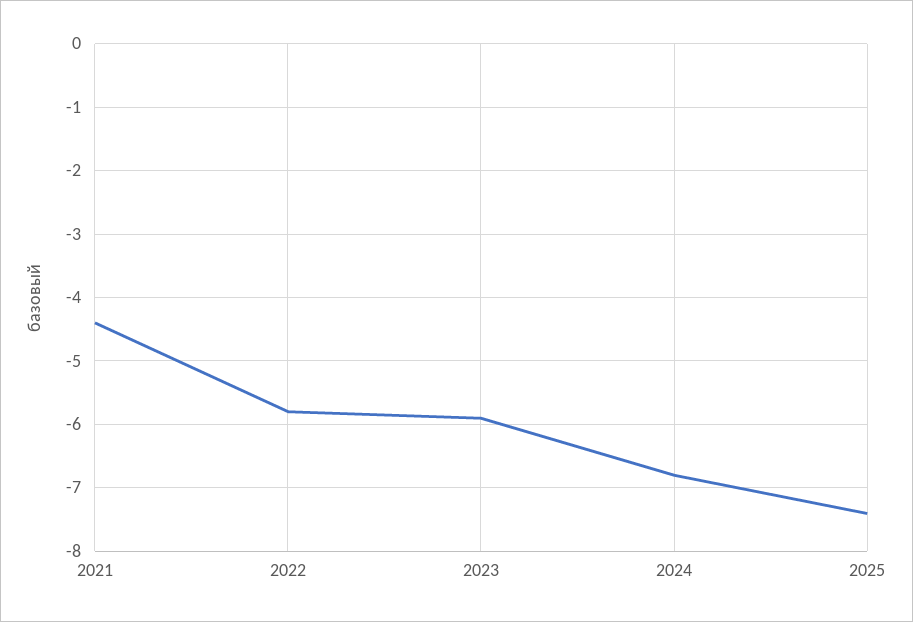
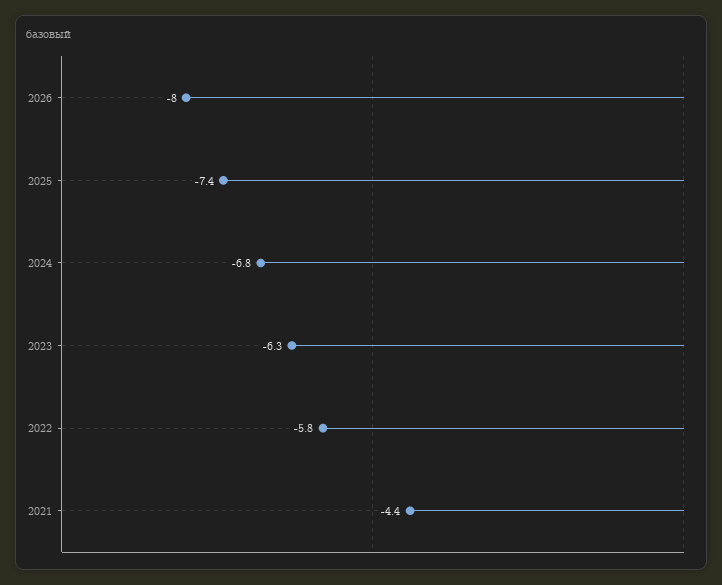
2023: -5.9 -> -6.3
2026: none -> -8

